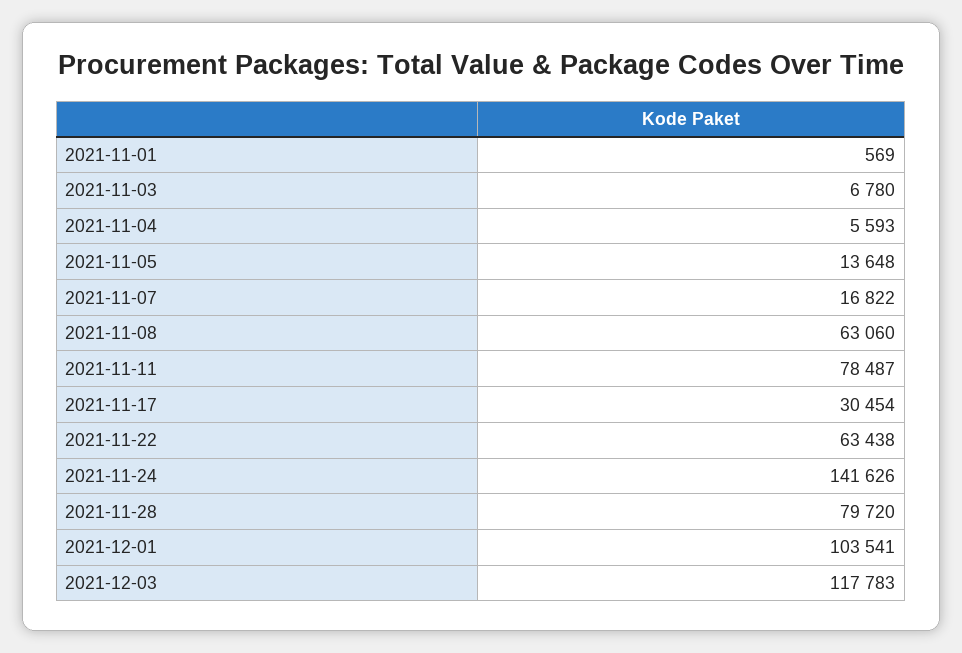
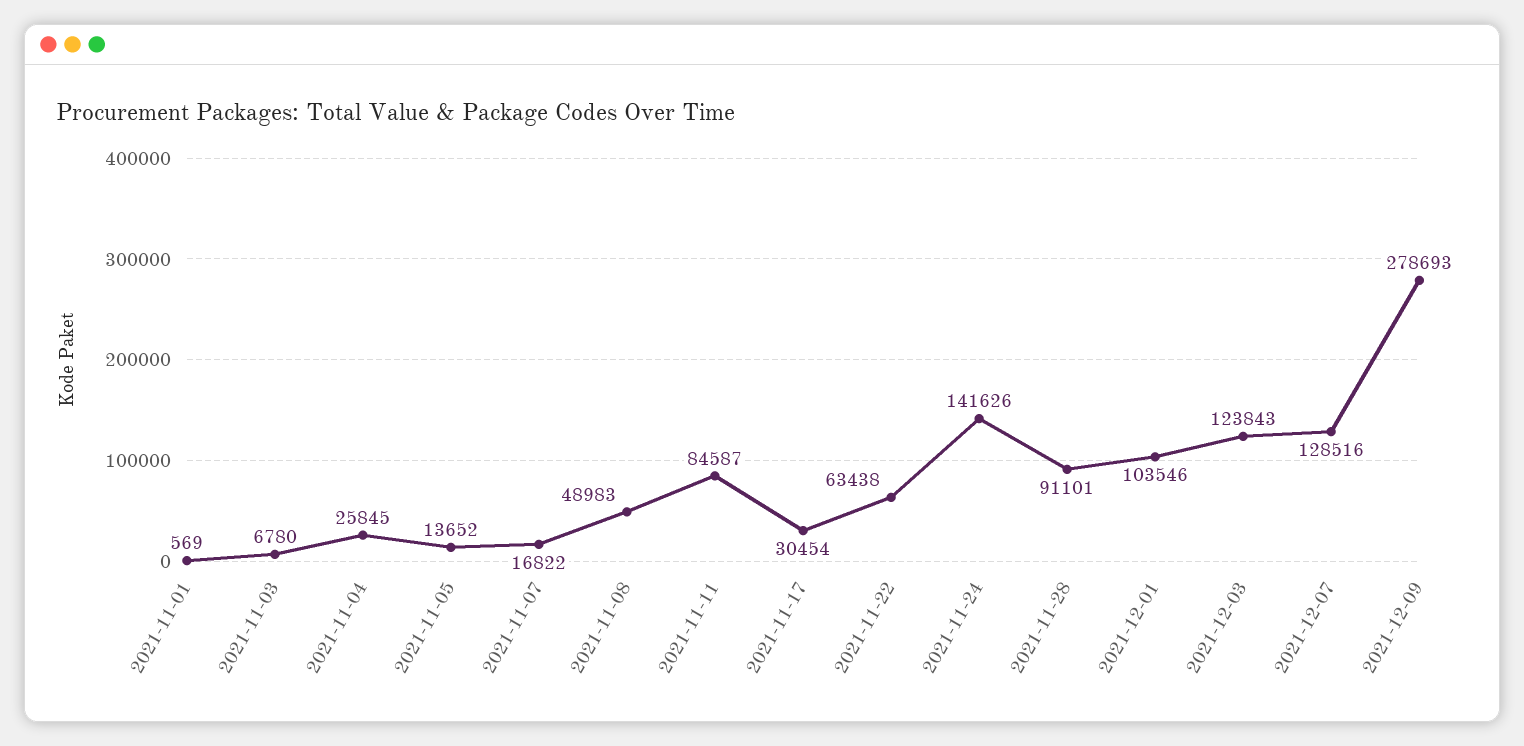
2021-11-04: 5593 -> 25845
2021-11-05: 13648 -> 13652
2021-11-08: 63060 -> 48983
2021-11-11: 78487 -> 84587
2021-11-28: 79720 -> 91101
2021-12-01: 103541 -> 103546
2021-12-03: 117783 -> 123843
2021-12-07: none -> 128516
2021-12-09: none -> 278693

